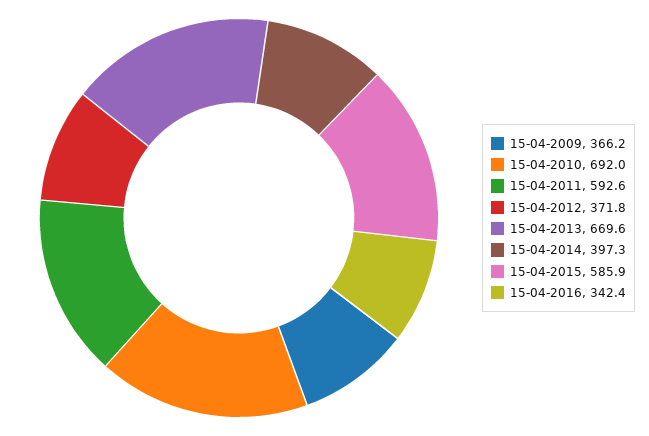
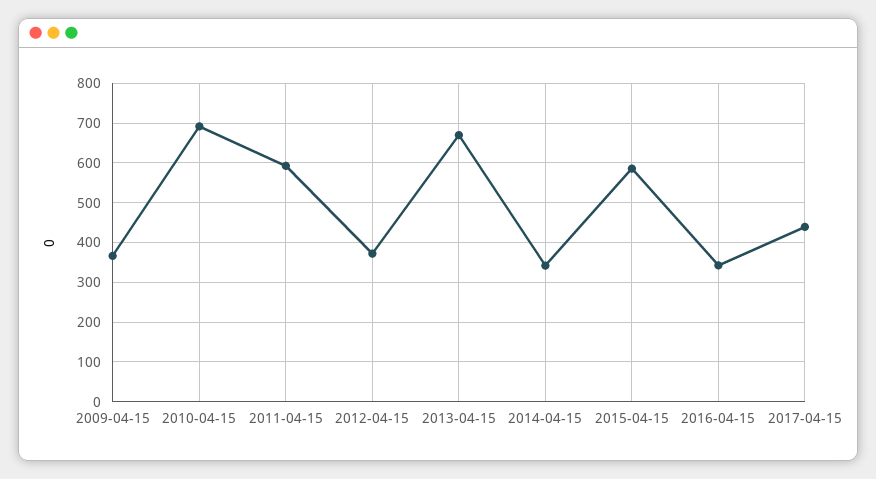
15-04-2014: 397.3 -> 340
2017-04-15: none -> 440

